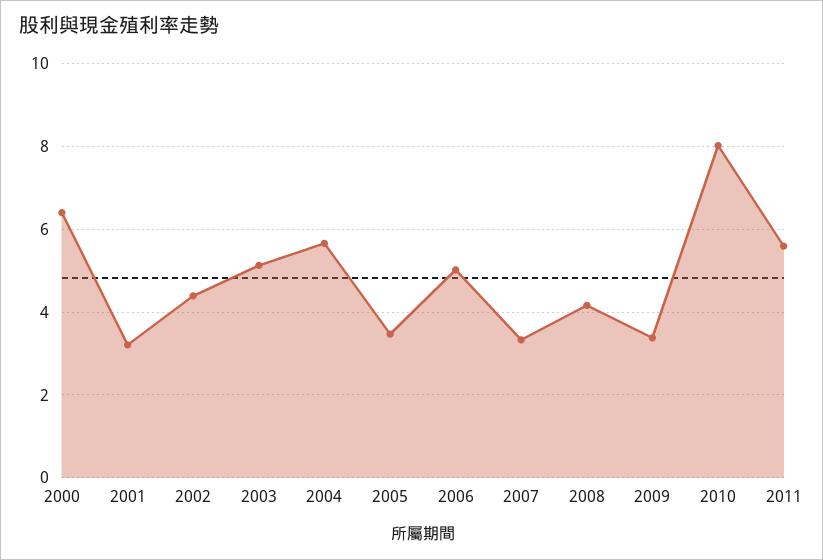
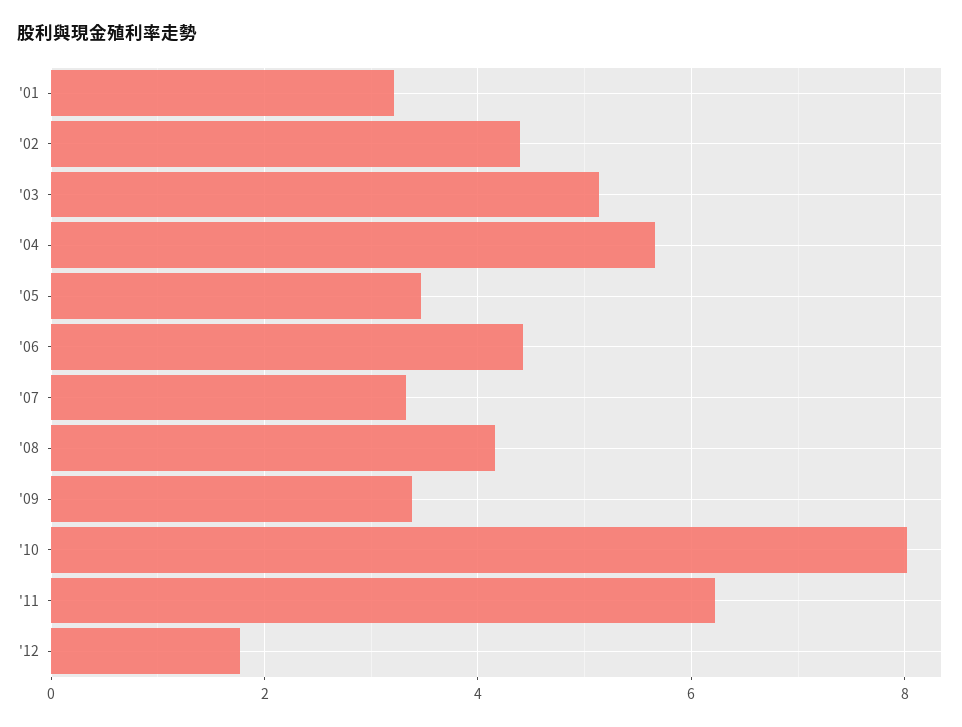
2000: 6.4 -> none
2006: 5 -> 4.4
2011: 5.6 -> 6.2
'12: none -> 1.8

